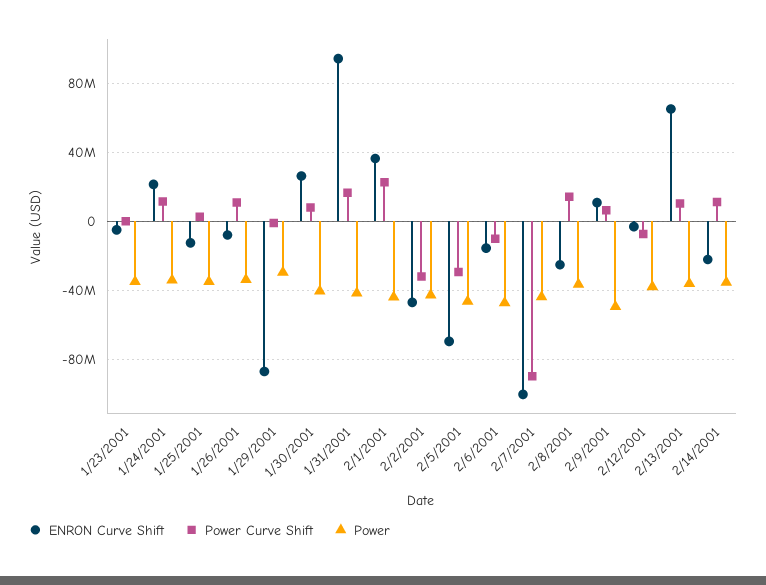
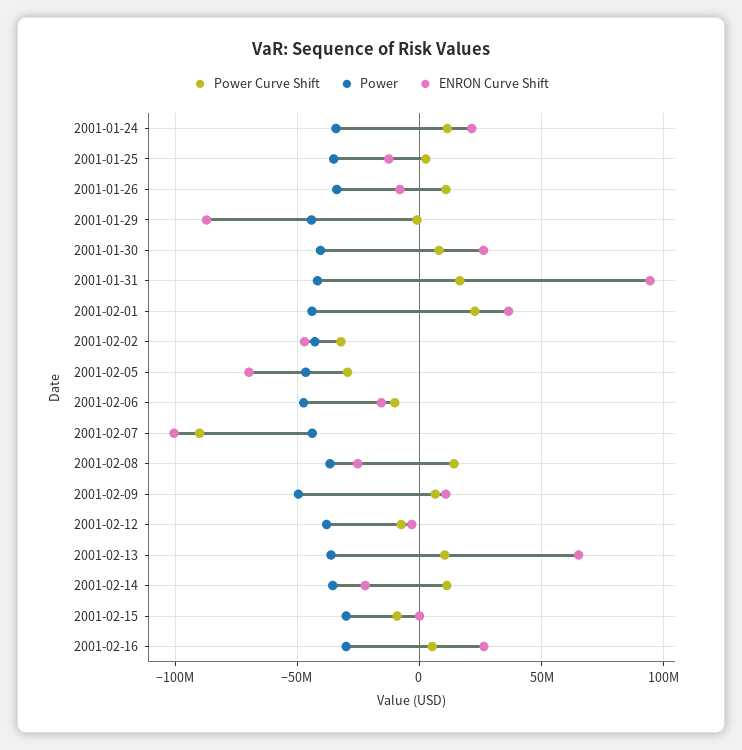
ENRON Curve Shift, 1/23/2001: -5000000 -> none
Power Curve Shift, 1/23/2001: 0 -> none
Power, 1/23/2001: -35000000 -> none
Power, 1/29/2001: -30000000 -> -45000000
Power Curve Shift, 2001-02-15: none -> -10000000
Power, 2001-02-15: none -> -30000000
ENRON Curve Shift, 2001-02-15: none -> 0
Power Curve Shift, 2001-02-16: none -> 5000000
Power, 2001-02-16: none -> -30000000
ENRON Curve Shift, 2001-02-16: none -> 25000000

